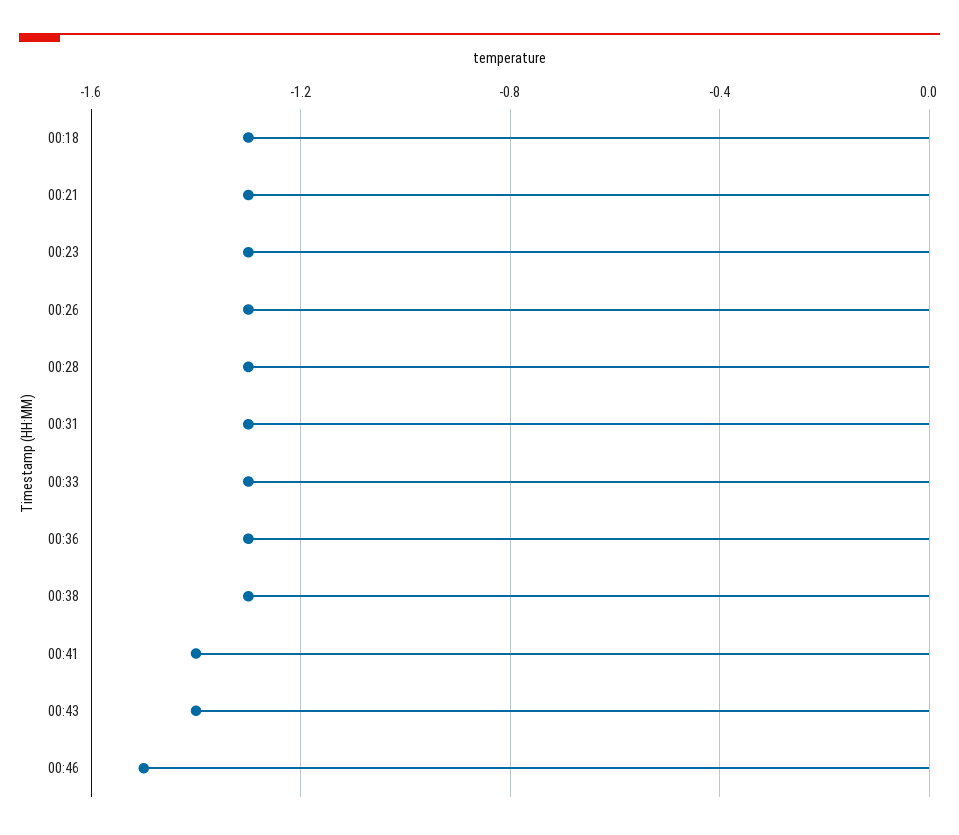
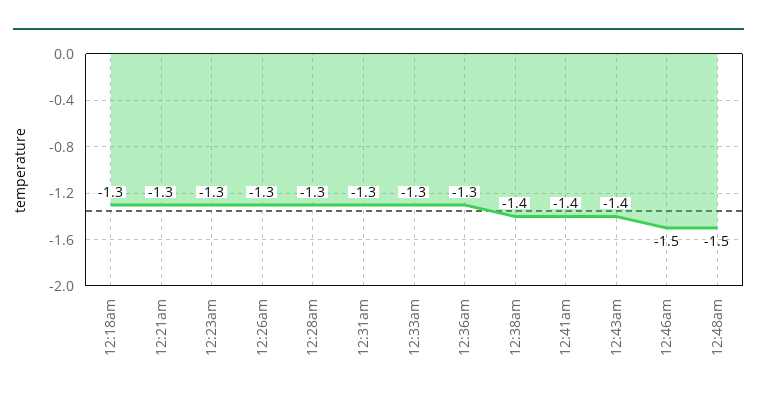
00:38: -1.3 -> -1.4
12:48am: none -> -1.5

